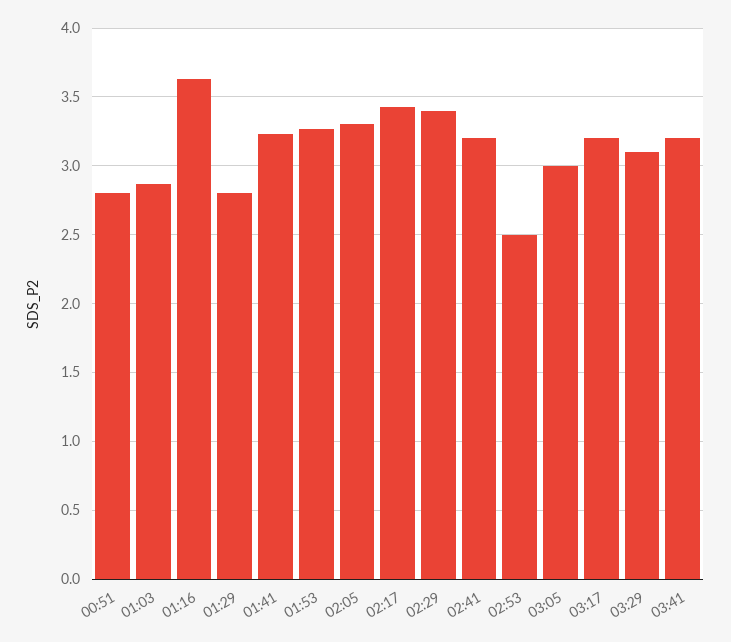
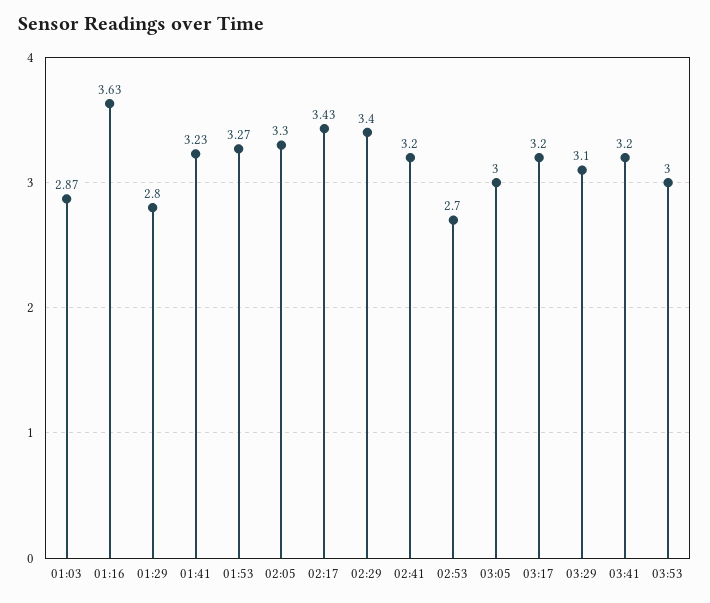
00:51: 2.8 -> none
02:53: 2.5 -> 2.7
03:53: none -> 3

